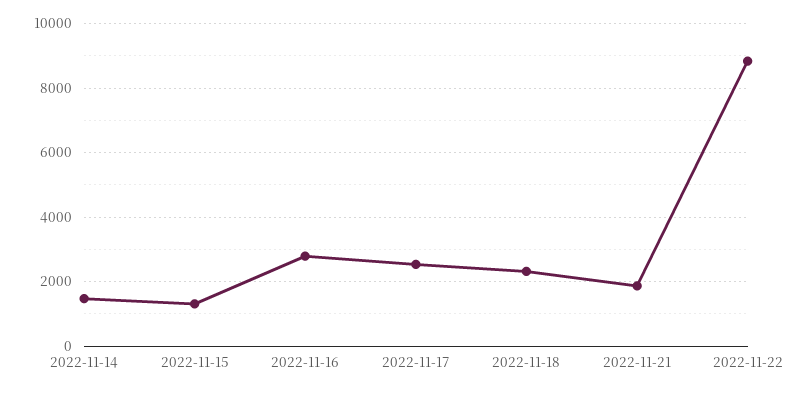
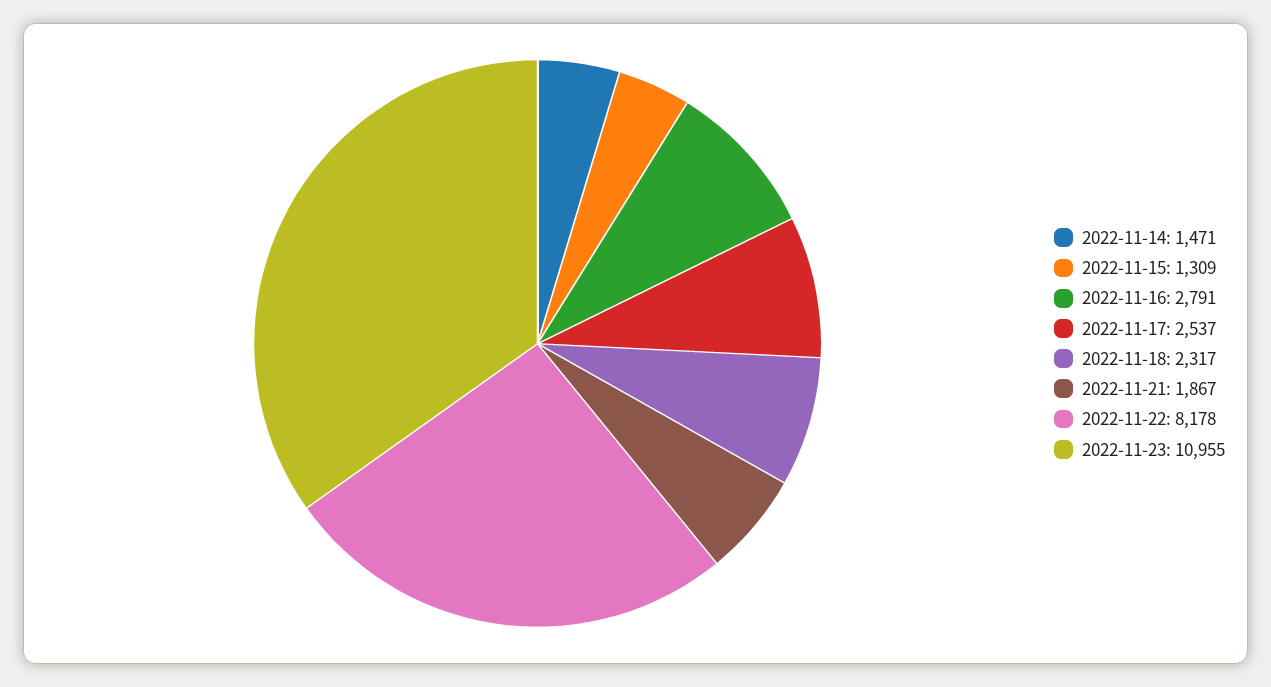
2022-11-22: 8800 -> 8178
2022-11-23: none -> 10955

